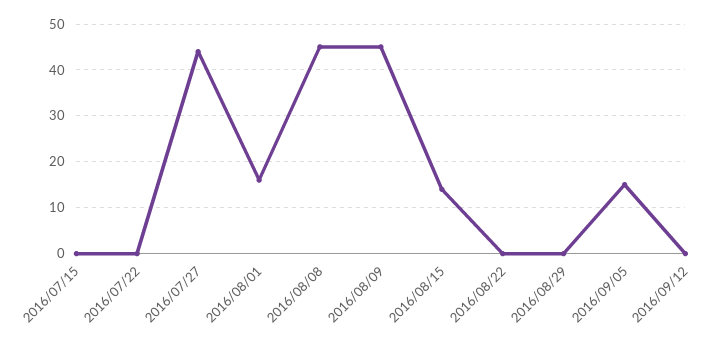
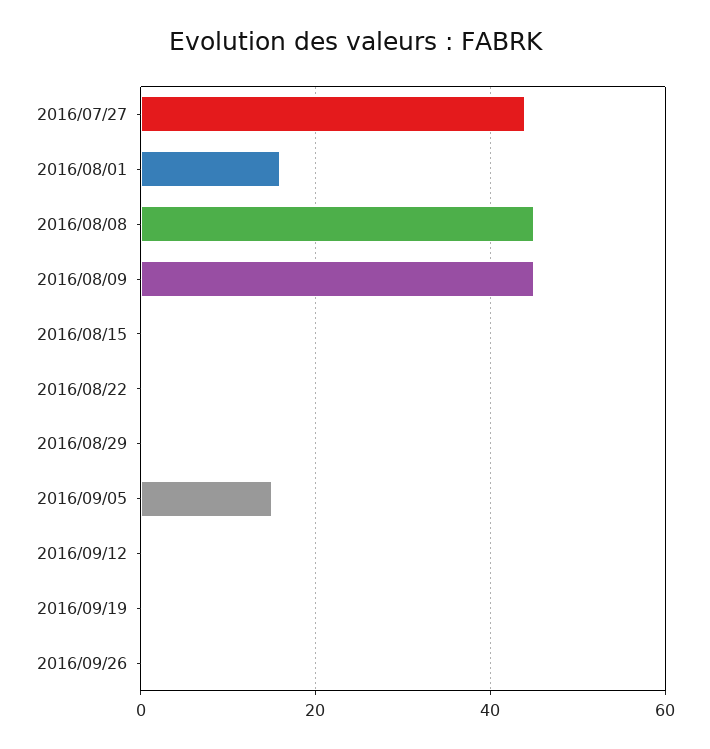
2016/07/15: 0 -> none
2016/07/22: 0 -> none
2016/08/15: 15 -> 0
2016/09/19: none -> 0
2016/09/26: none -> 0

